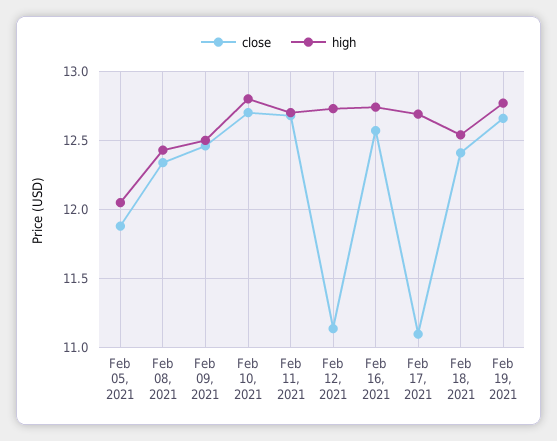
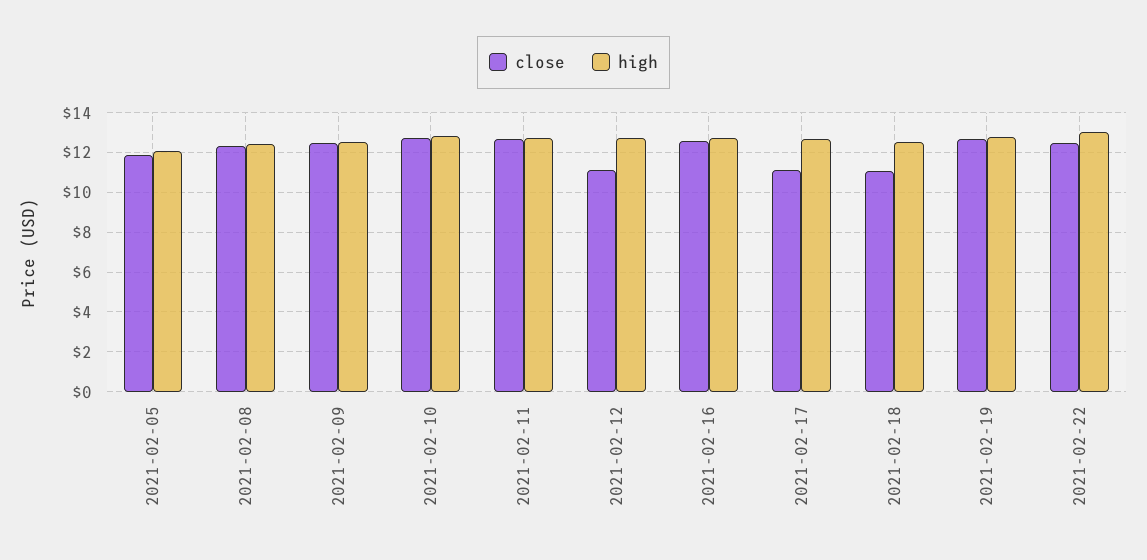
close, Feb 18, 2021: 12.4 -> 11
close, 2021-02-22: none -> 12.5
high, 2021-02-22: none -> 13

